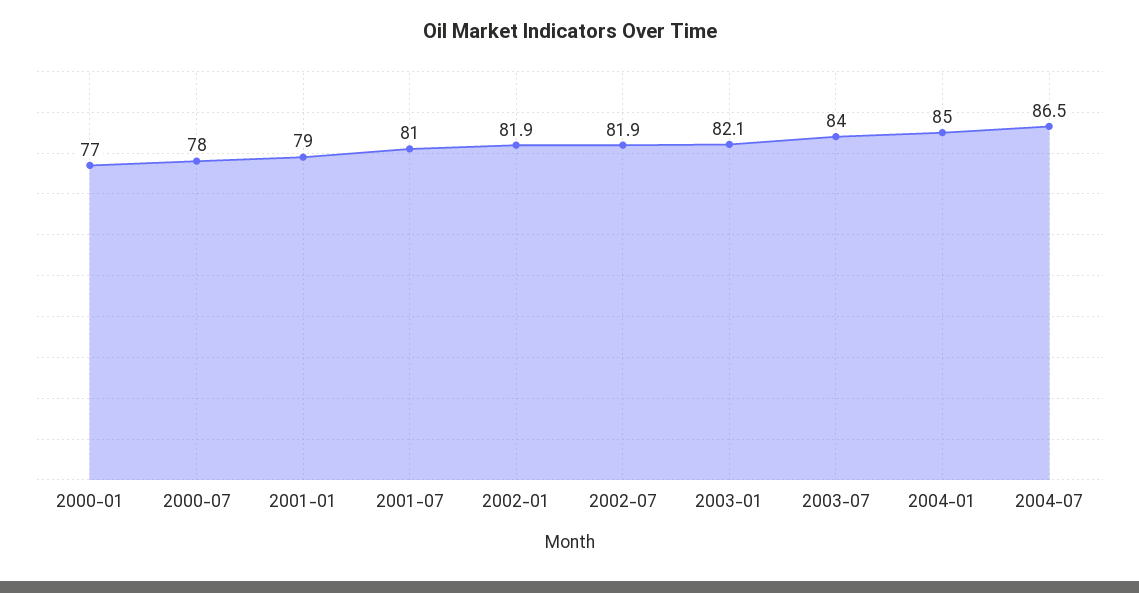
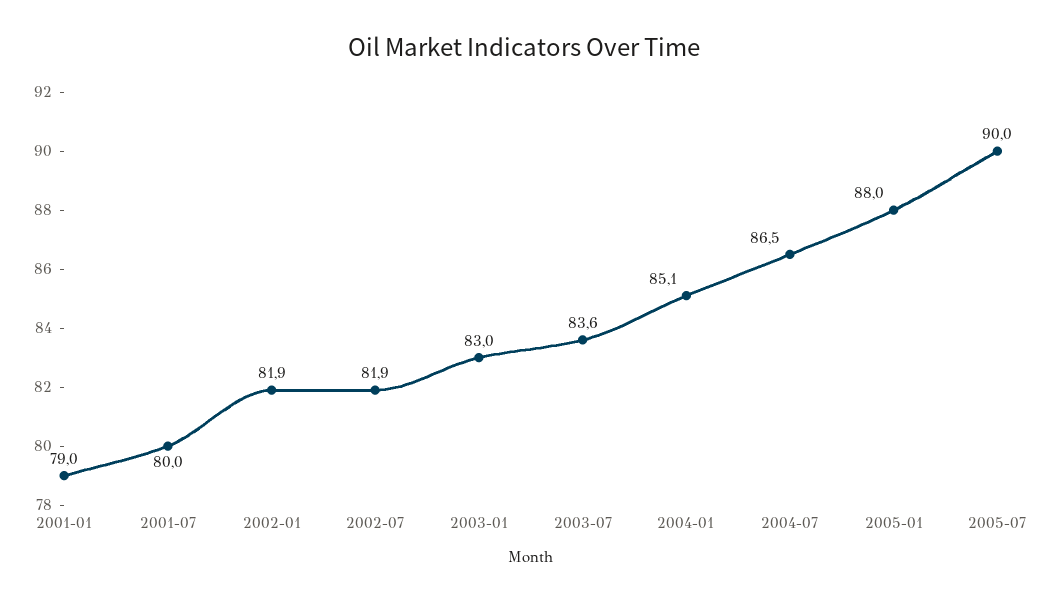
2000-01: 77 -> none
2000-07: 78 -> none
2001-07: 81 -> 80
2003-01: 82.1 -> 83
2003-07: 84 -> 83.6
2004-01: 85 -> 85.1
2005-01: none -> 88
2005-07: none -> 90

